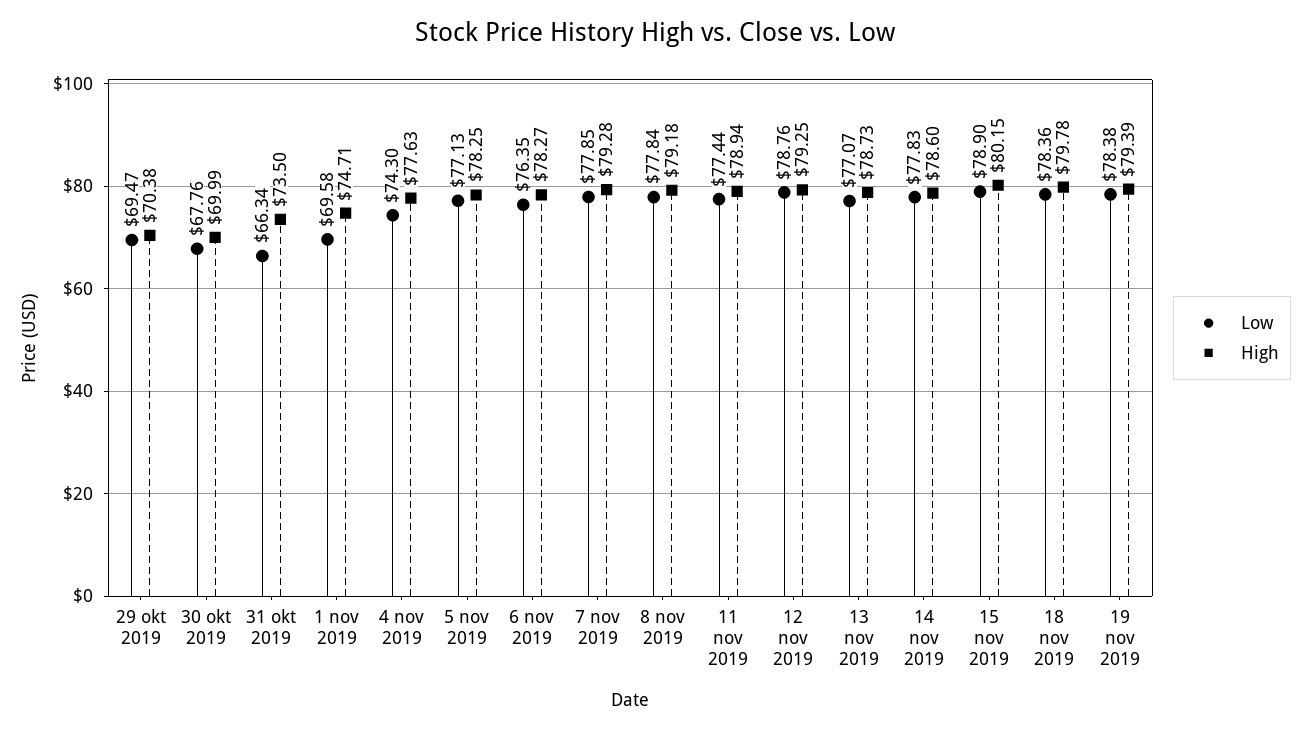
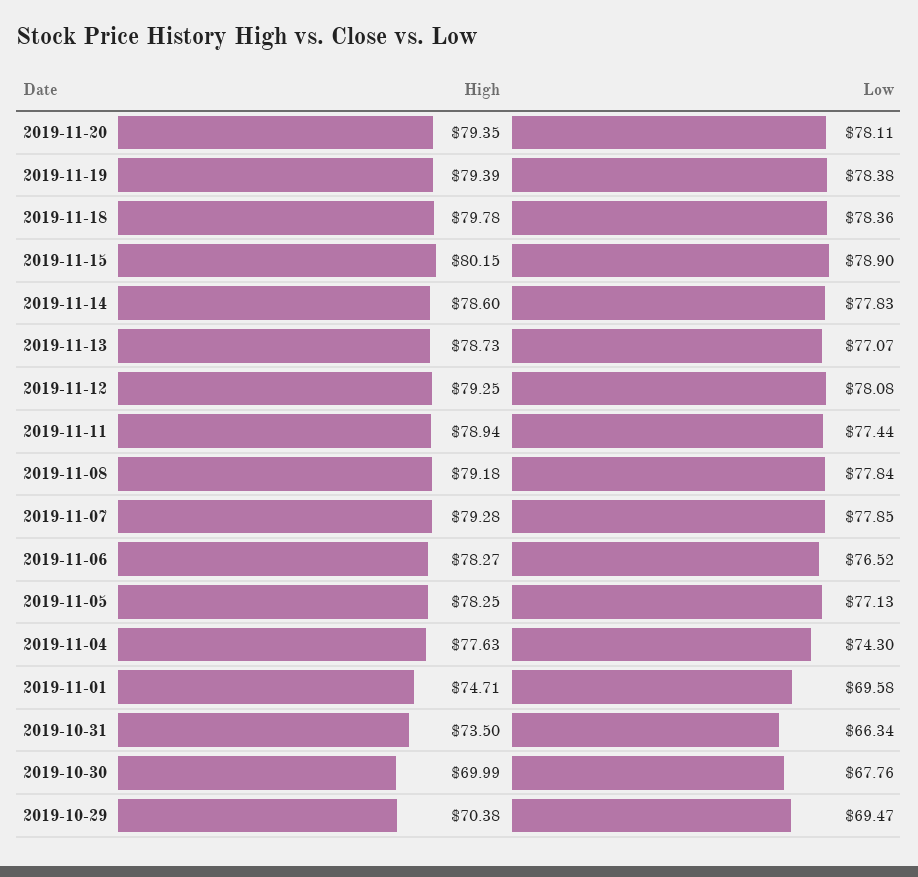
Low, 6 nov 2019: 76.35 -> 76.52
Low, 12 nov 2019: 78.76 -> 78.08
High, 2019-11-20: none -> 79.35
Low, 2019-11-20: none -> 78.11

